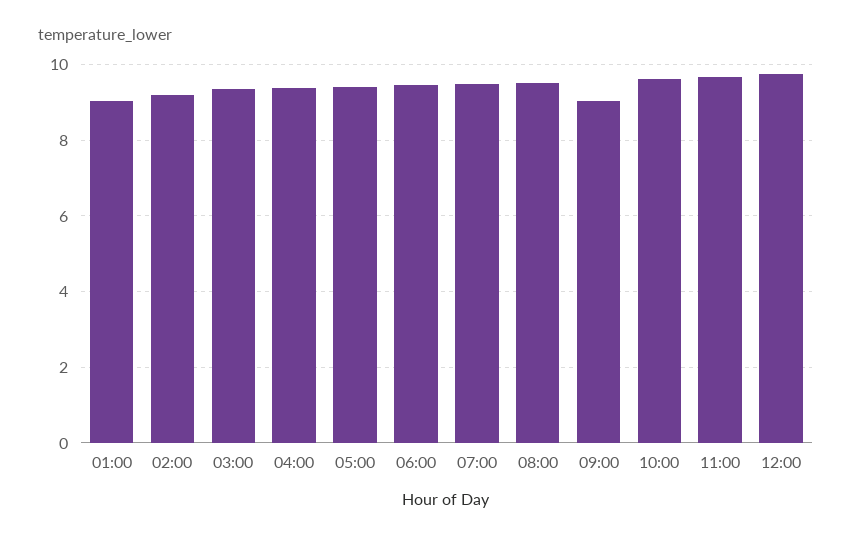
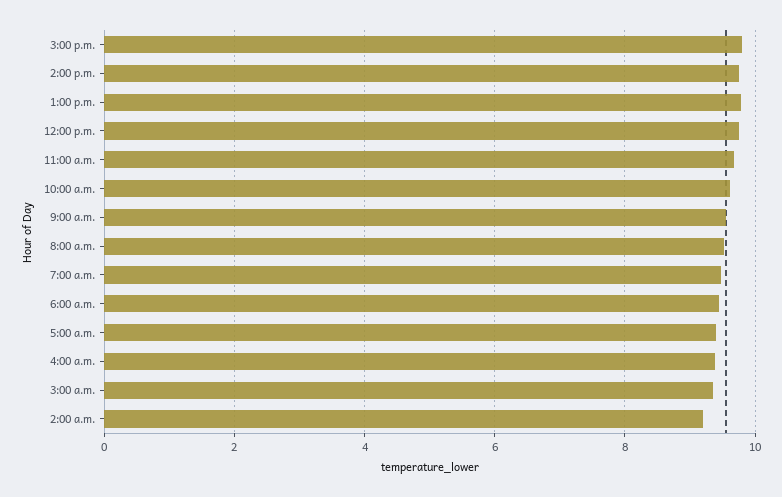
01:00: 9 -> none
09:00: 9 -> 9.6
3:00 p.m.: none -> 9.8
2:00 p.m.: none -> 9.8
1:00 p.m.: none -> 9.8

